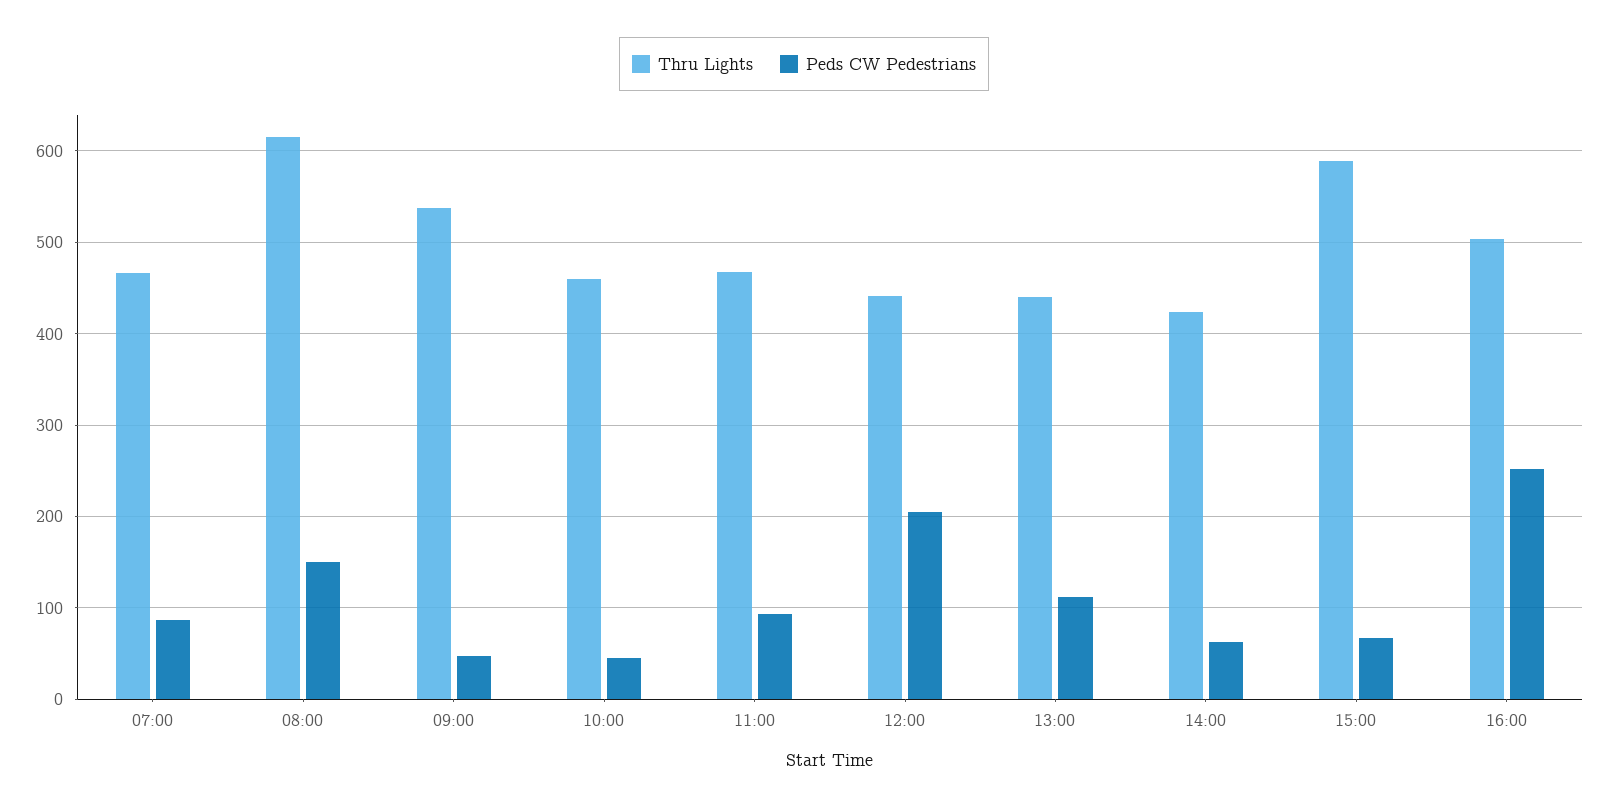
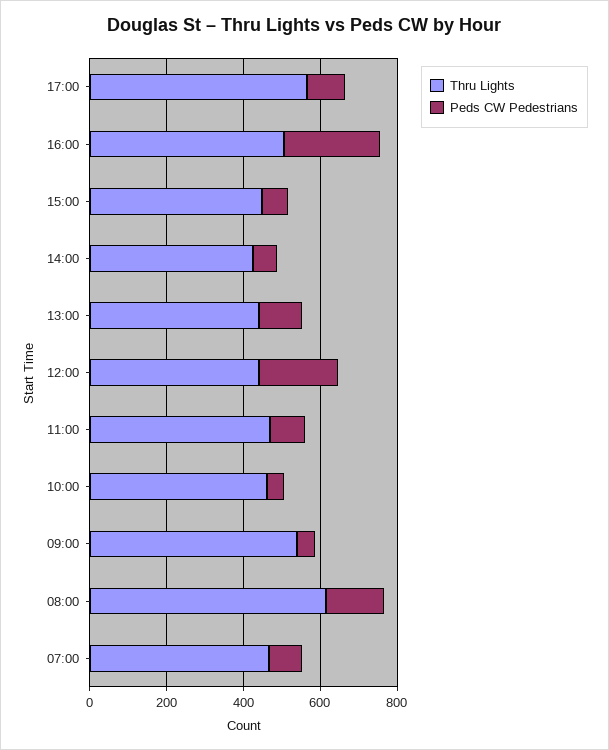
Thru Lights, 15:00: 590 -> 450
Thru Lights, 17:00: none -> 550
Peds CW Pedestrians, 17:00: none -> 100

